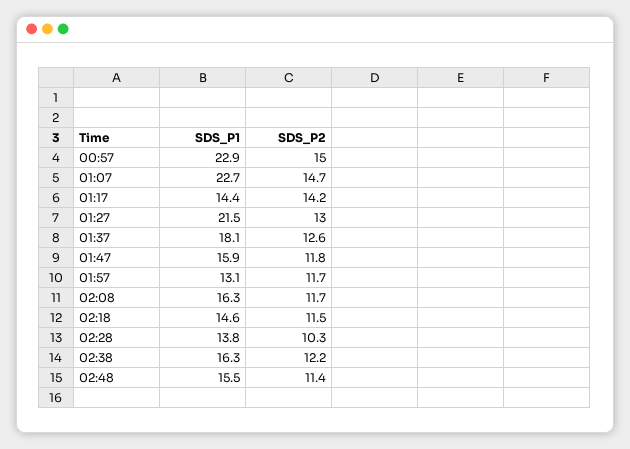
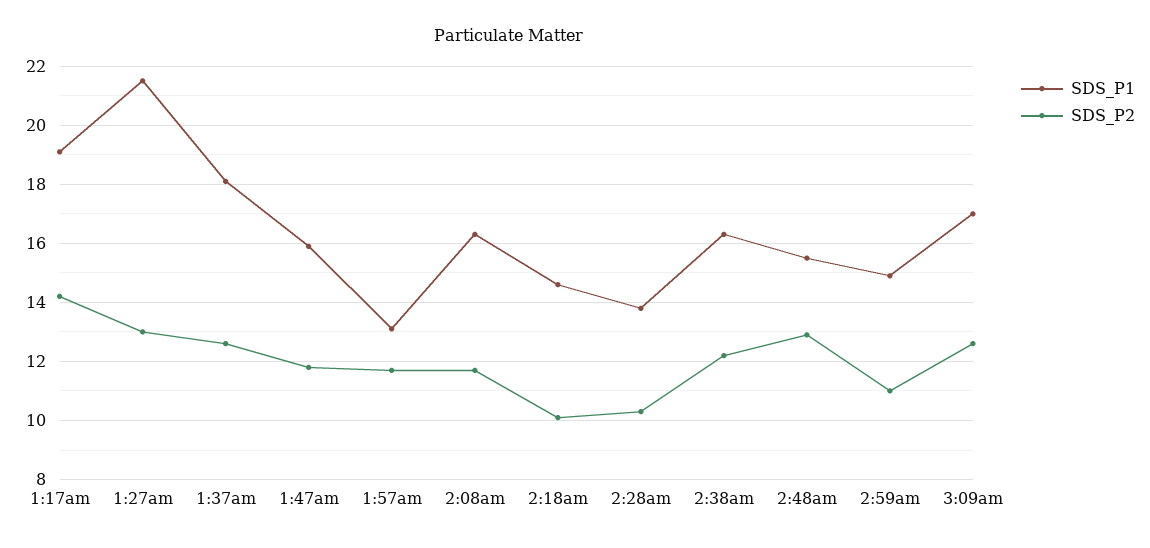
SDS_P1, 00:57: 22.9 -> none
SDS_P2, 00:57: 15 -> none
SDS_P1, 01:07: 22.7 -> none
SDS_P2, 01:07: 14.7 -> none
SDS_P1, 01:17: 14.4 -> 19
SDS_P2, 02:18: 11.5 -> 10
SDS_P2, 02:48: 11.4 -> 13
SDS_P1, 2:59am: none -> 15
SDS_P2, 2:59am: none -> 11
SDS_P1, 3:09am: none -> 17
SDS_P2, 3:09am: none -> 12.5

